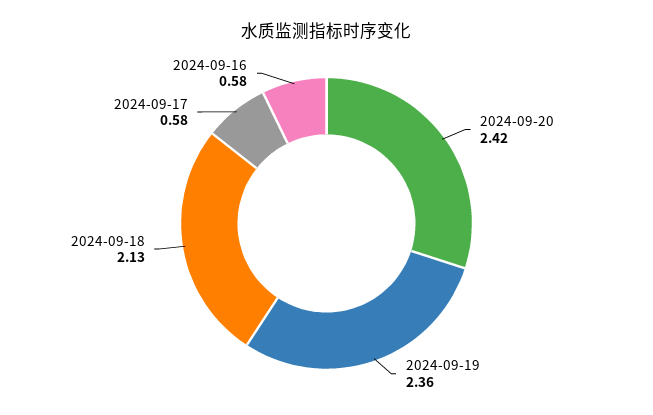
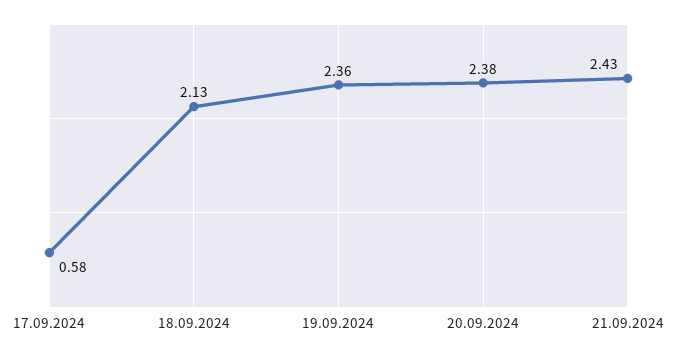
2024-09-20: 2.42 -> 2.38
2024-09-16: 0.58 -> none
21.09.2024: none -> 2.43

